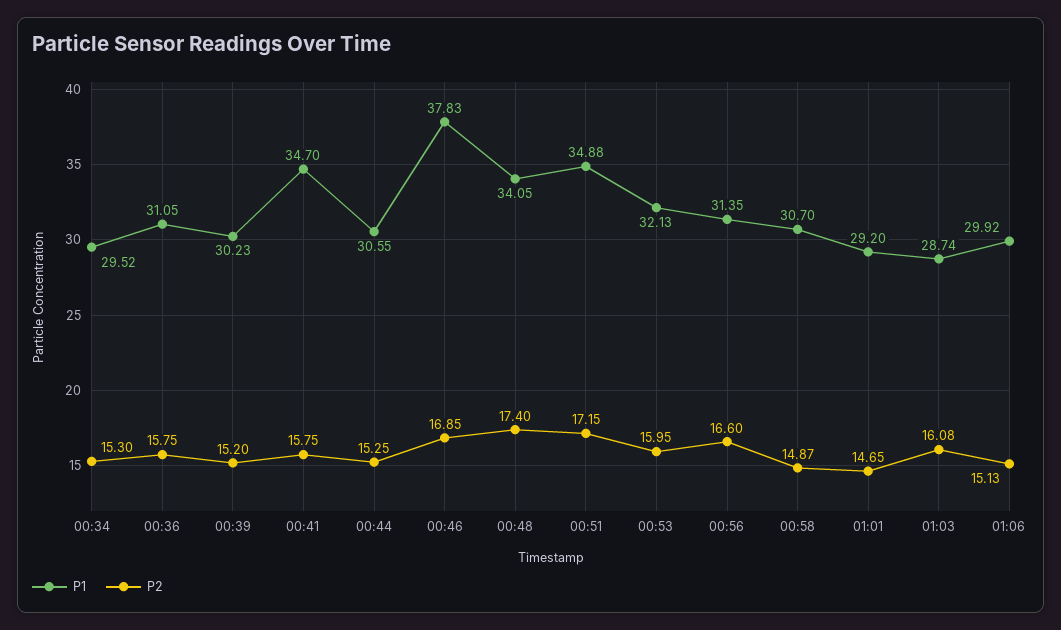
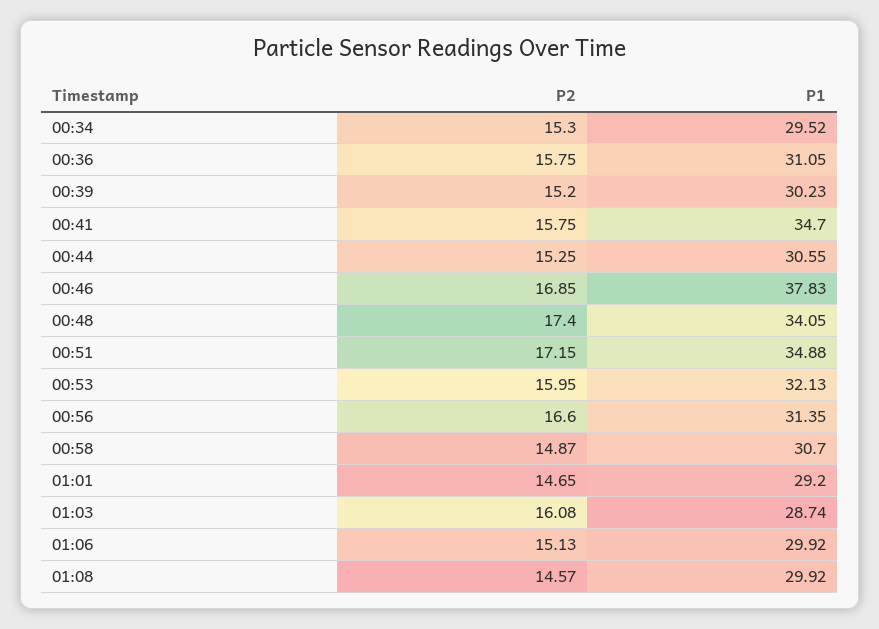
P2, 01:08: none -> 14.57
P1, 01:08: none -> 29.92

